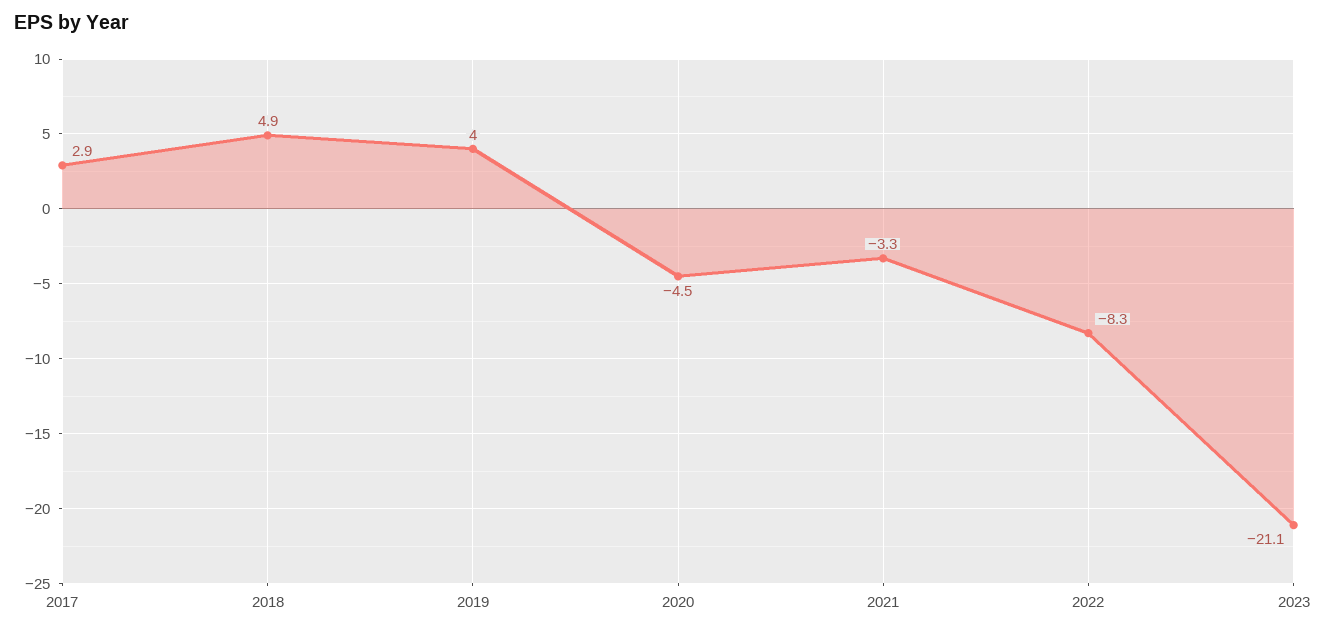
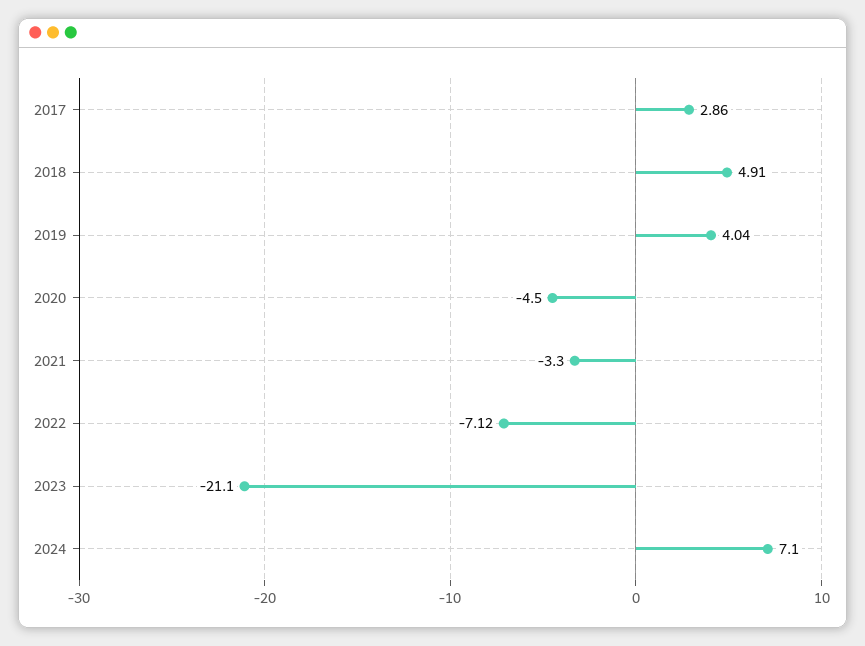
2022: -8.3 -> -7.12
2024: none -> 7.1

